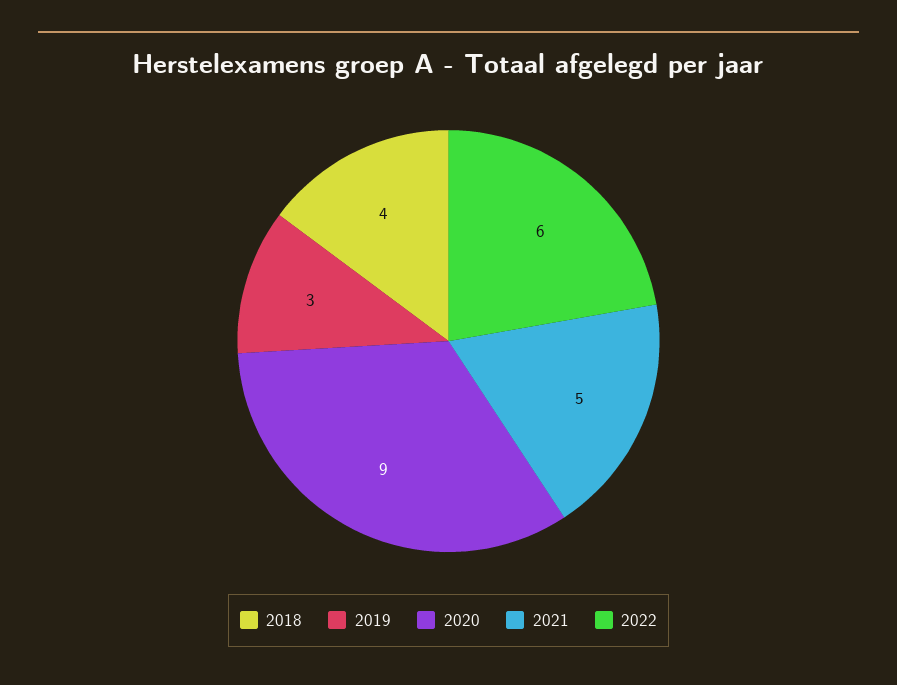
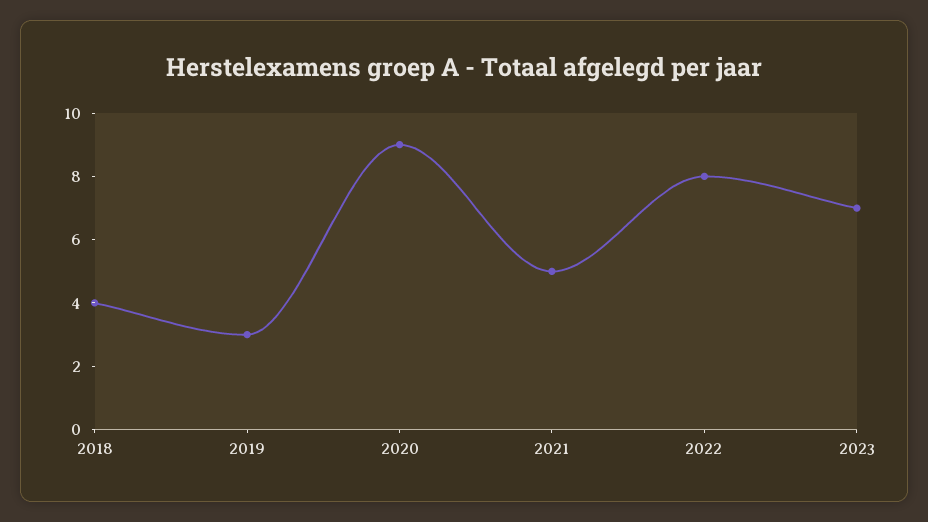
2022: 6 -> 8
2023: none -> 7

